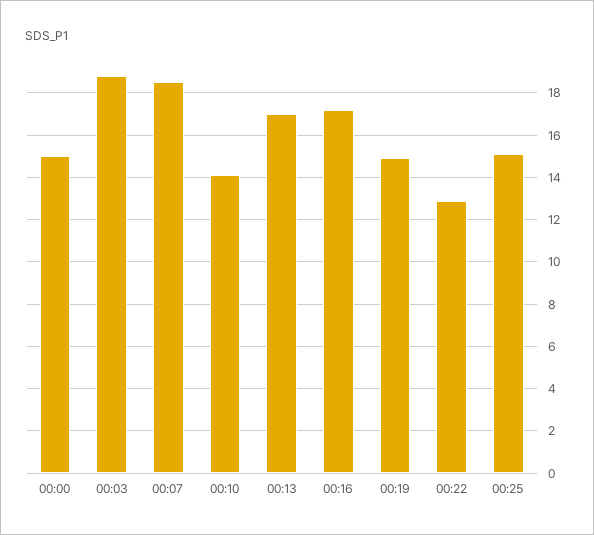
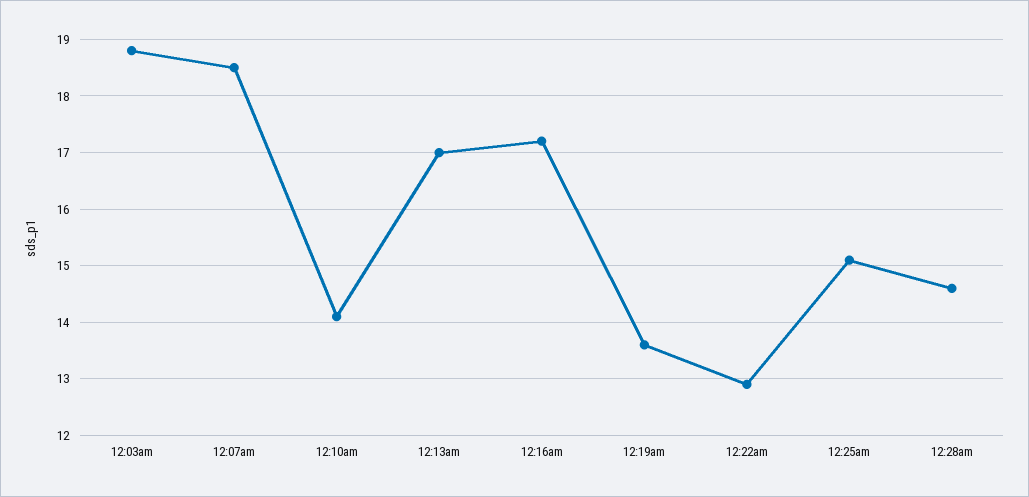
00:00: 15 -> none
00:19: 15 -> 13.5
12:28am: none -> 14.5

